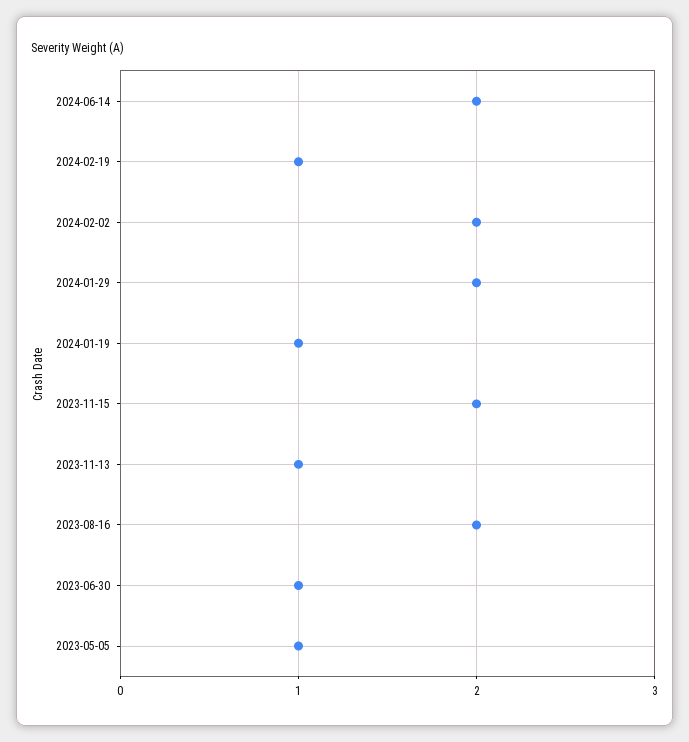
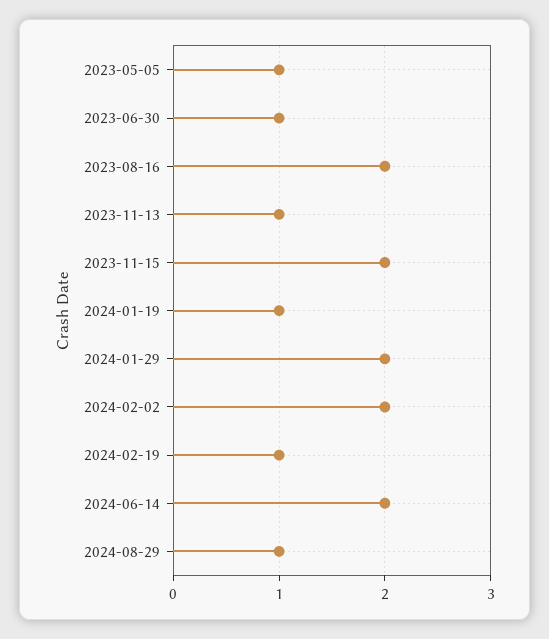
2024-08-29: none -> 1

